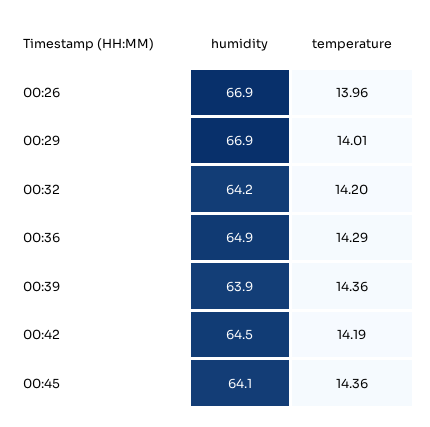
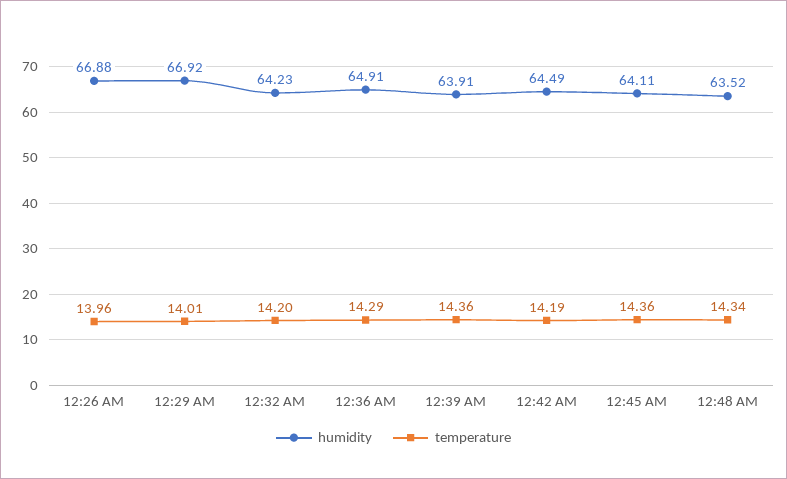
humidity, 12:48 AM: none -> 63.52
temperature, 12:48 AM: none -> 14.34

